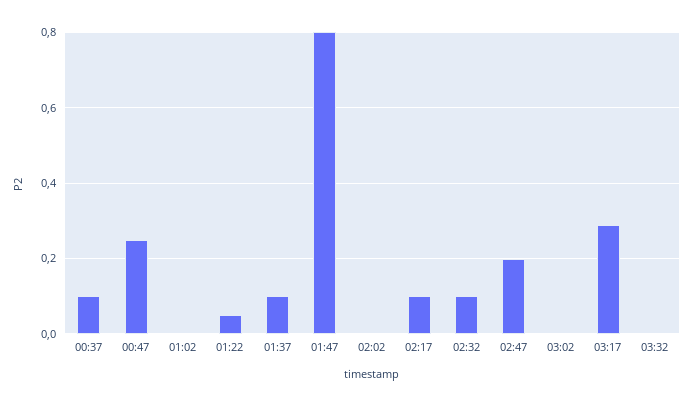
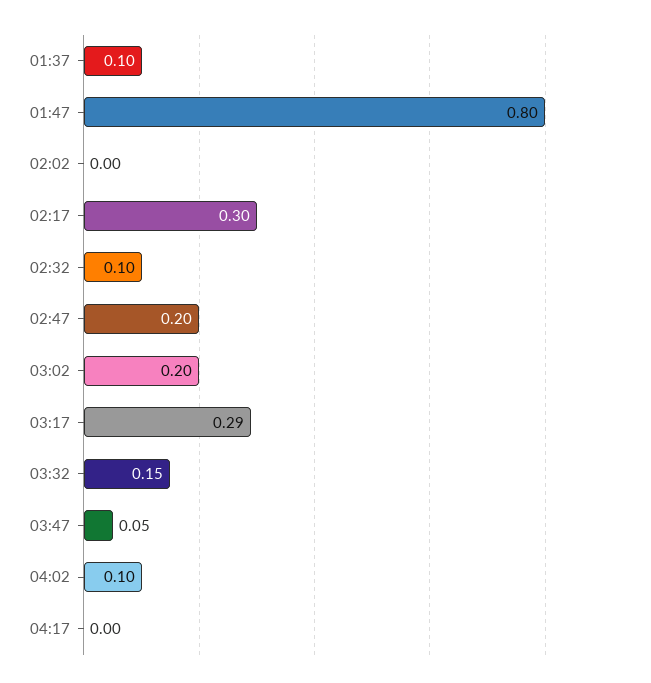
00:37: 0.1 -> none
00:47: 0.25 -> none
01:02: 0 -> none
01:22: 0.05 -> none
02:17: 0.1 -> 0.3
03:02: 0 -> 0.2
03:32: 0 -> 0.15
03:47: none -> 0.05
04:02: none -> 0.1
04:17: none -> 0

